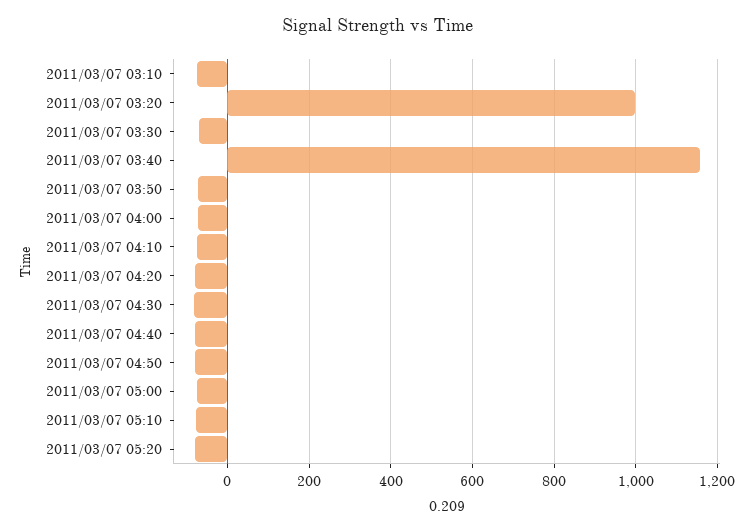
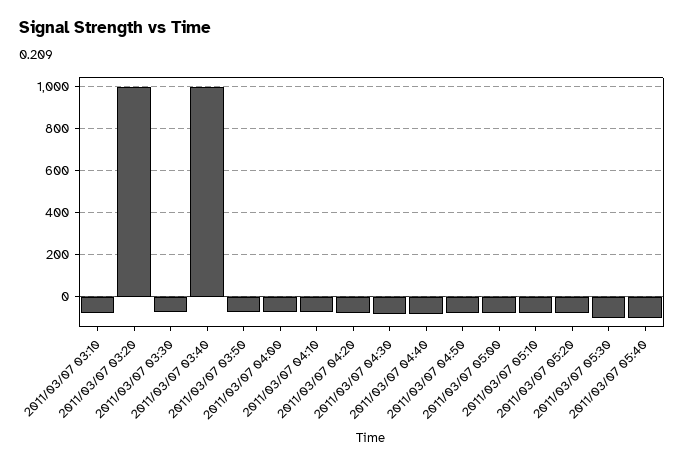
2011/03/07 03:40: 1160 -> 1000
2011/03/07 05:30: none -> -100
2011/03/07 05:40: none -> -100

